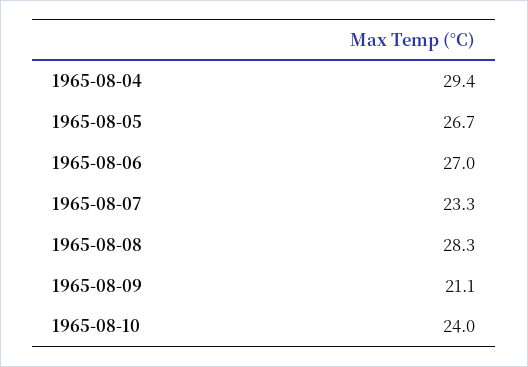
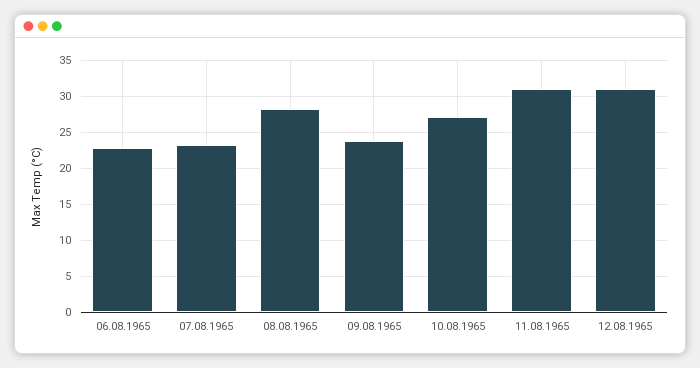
1965-08-04: 29.4 -> none
1965-08-05: 26.7 -> none
1965-08-06: 27 -> 23
1965-08-09: 21.1 -> 24
1965-08-10: 24 -> 27
11.08.1965: none -> 31
12.08.1965: none -> 31

